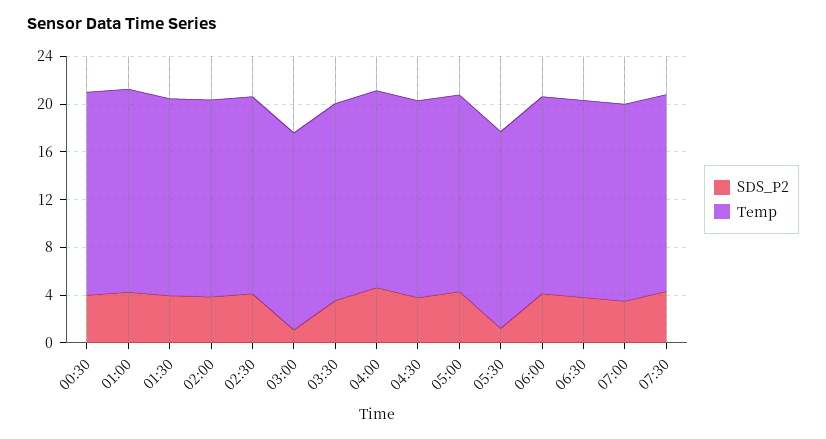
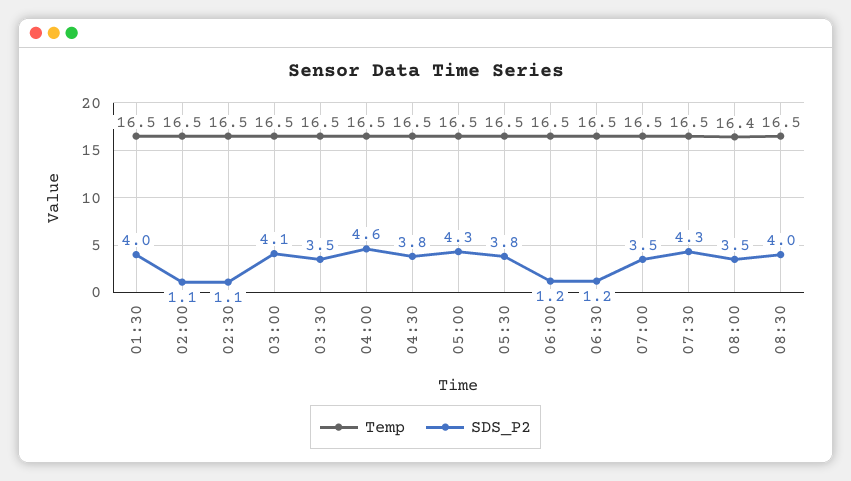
SDS_P2, 00:30: 4 -> none
Temp, 00:30: 17 -> none
SDS_P2, 01:00: 4 -> none
Temp, 01:00: 17 -> none
SDS_P2, 02:00: 4 -> 1.1
SDS_P2, 02:30: 4 -> 1.1
SDS_P2, 03:00: 1 -> 4.1
SDS_P2, 05:30: 1 -> 3.8
SDS_P2, 06:00: 4 -> 1.2
SDS_P2, 06:30: 4 -> 1.2
Temp, 08:00: none -> 16.4
SDS_P2, 08:00: none -> 3.5
Temp, 08:30: none -> 16.5
SDS_P2, 08:30: none -> 4

